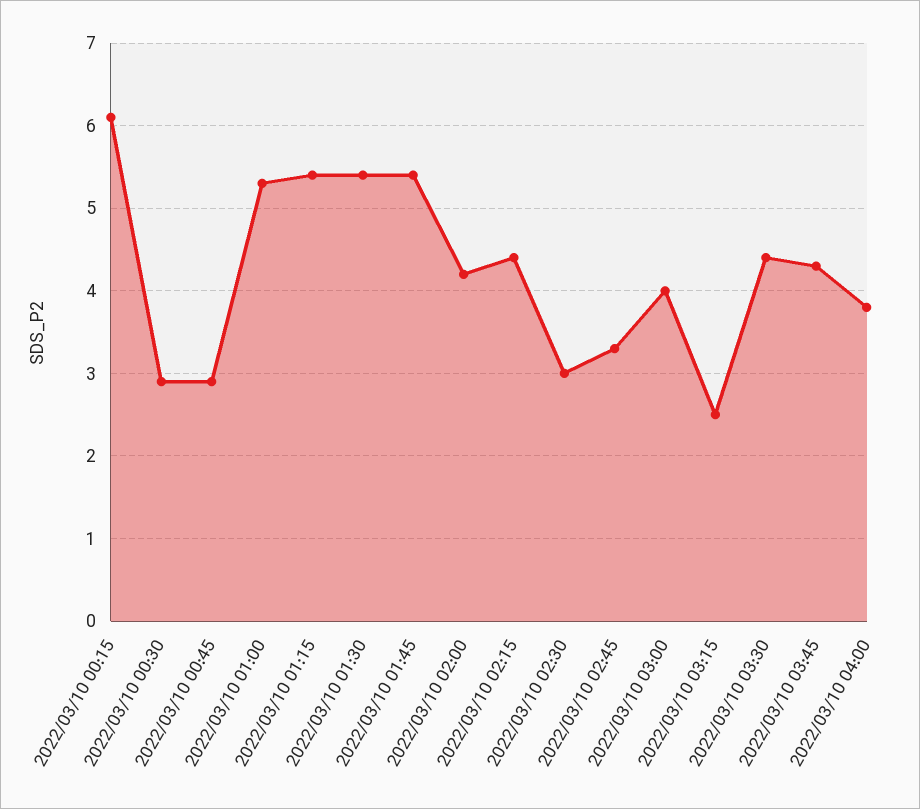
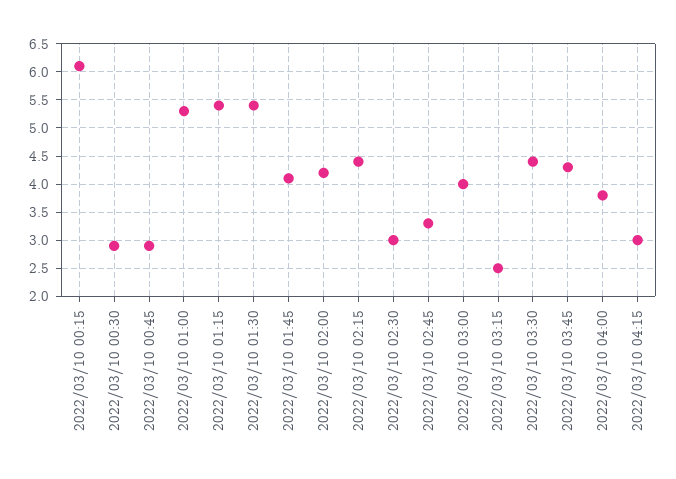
2022/03/10 01:45: 5.4 -> 4
2022/03/10 04:15: none -> 3

